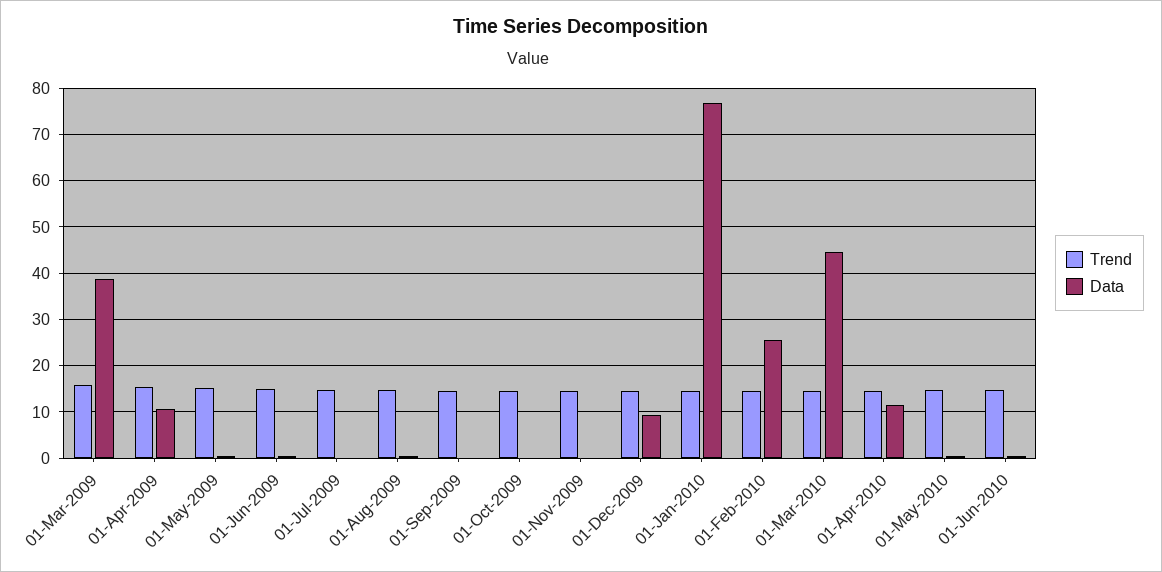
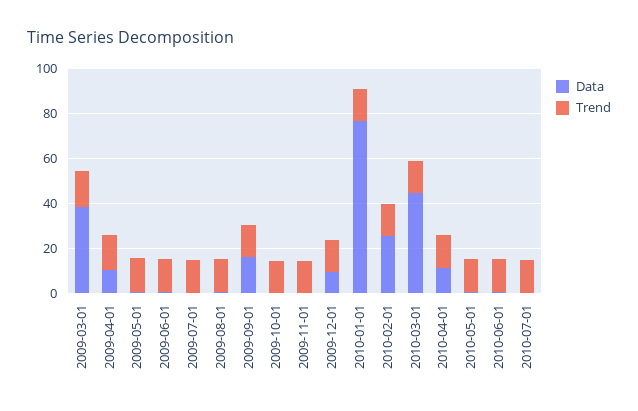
Data, 01-Sep-2009: 0 -> 15
Data, 2010-07-01: none -> 0
Trend, 2010-07-01: none -> 15

